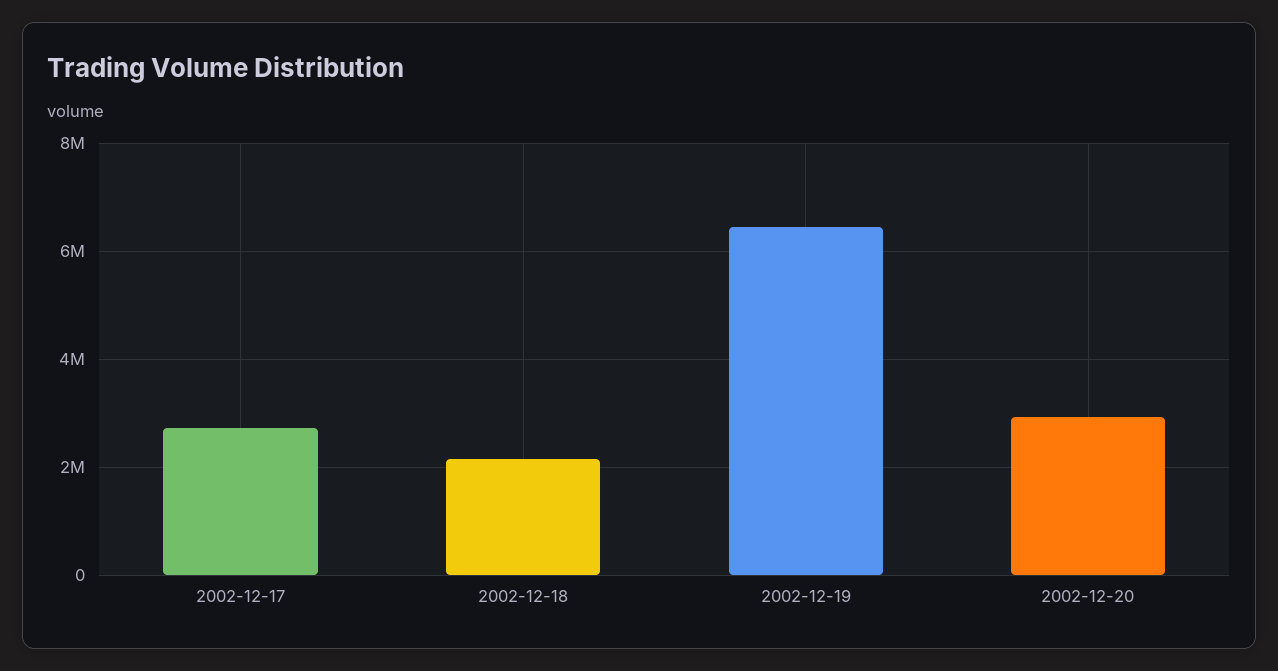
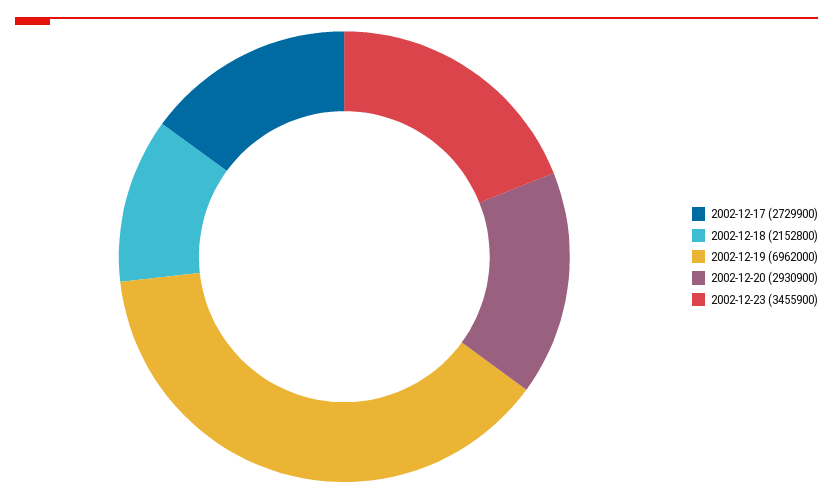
2002-12-19: 6400000 -> 6962000
2002-12-23: none -> 3455900

